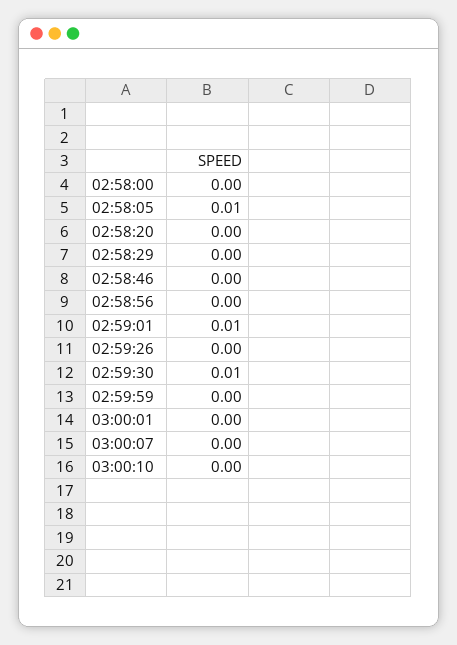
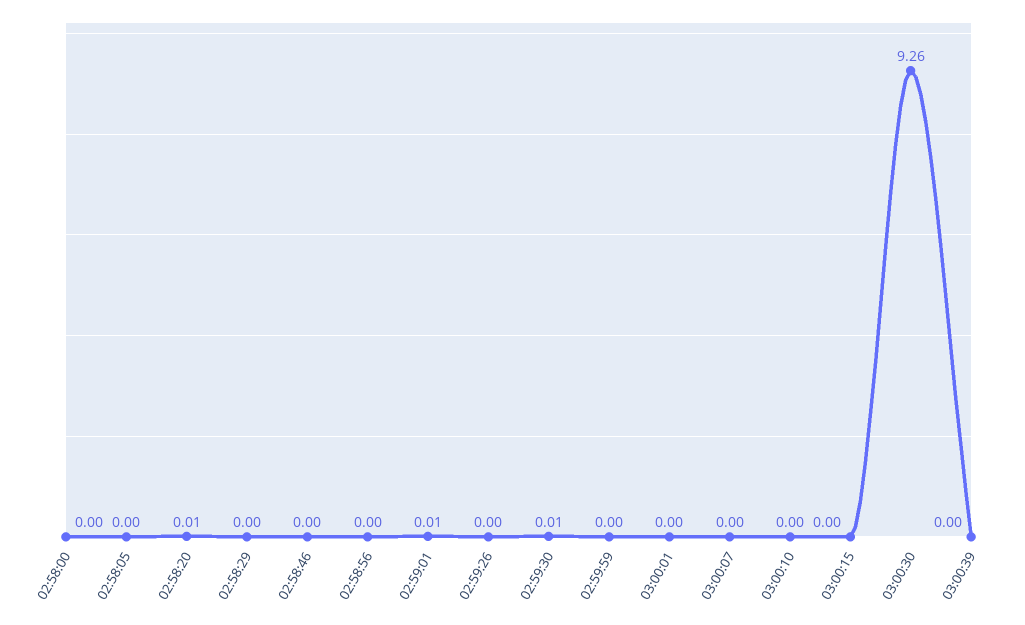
02:58:05: 0.01 -> 0
02:58:20: 0 -> 0.01
03:00:15: none -> 0
03:00:30: none -> 9.26
03:00:39: none -> 0

